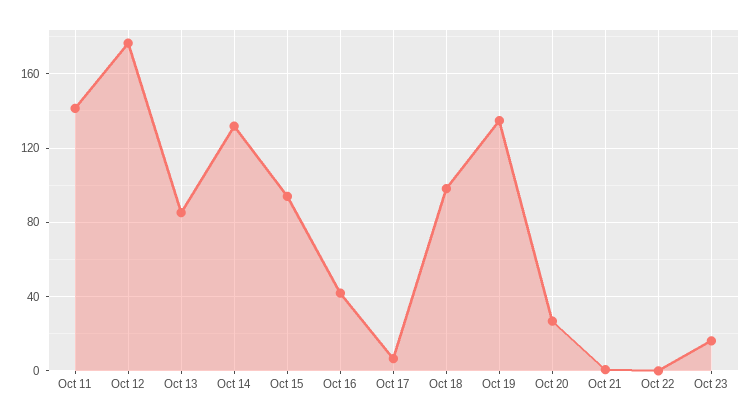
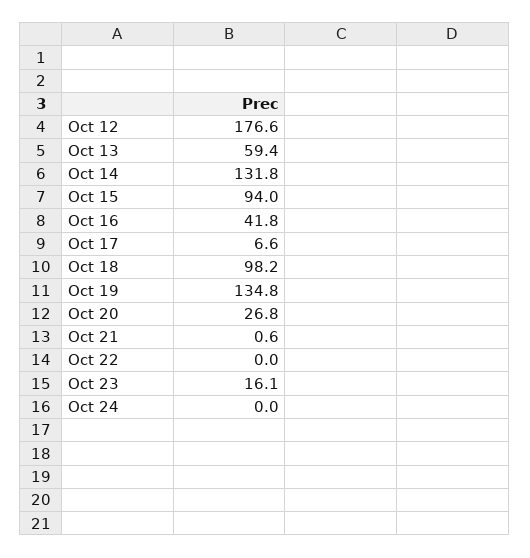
Oct 11: 140 -> none
Oct 13: 85 -> 59.4
Oct 24: none -> 0

